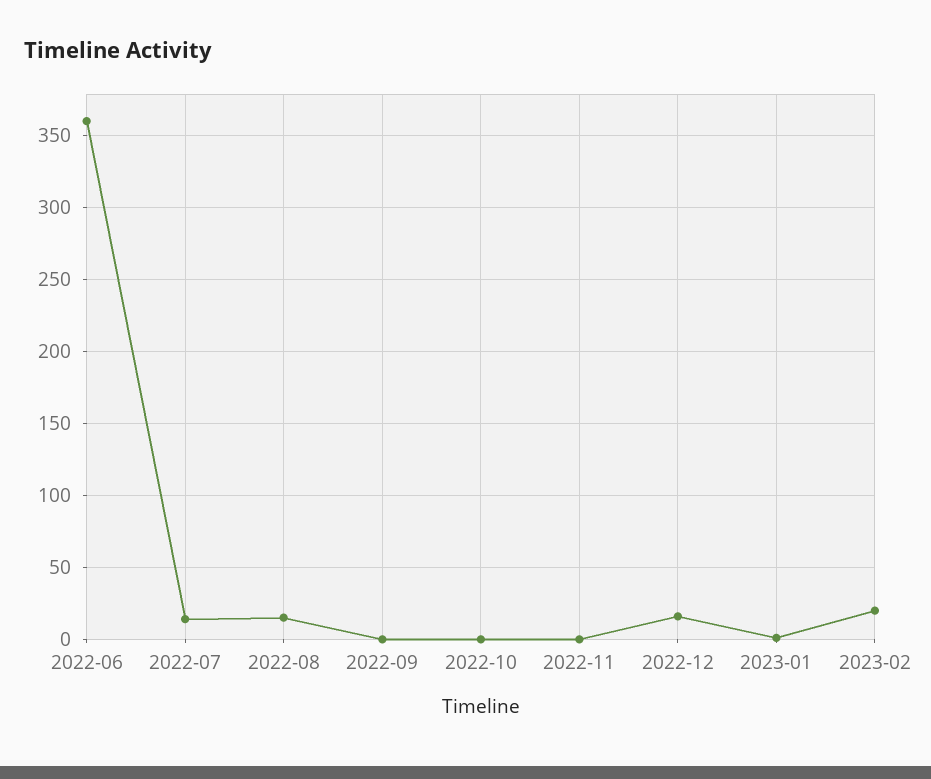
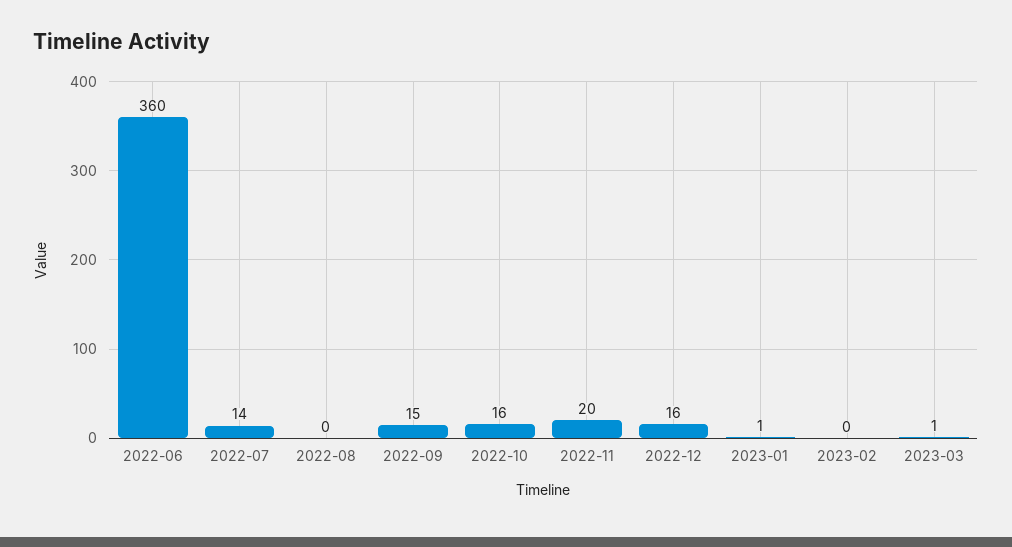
2022-08: 15 -> 0
2022-09: 0 -> 15
2022-10: 0 -> 16
2022-11: 0 -> 20
2023-02: 20 -> 0
2023-03: none -> 1

